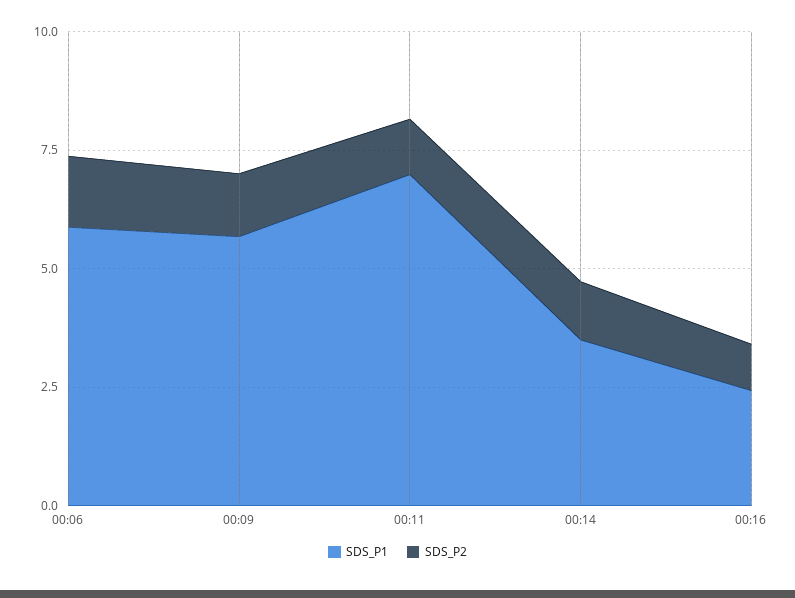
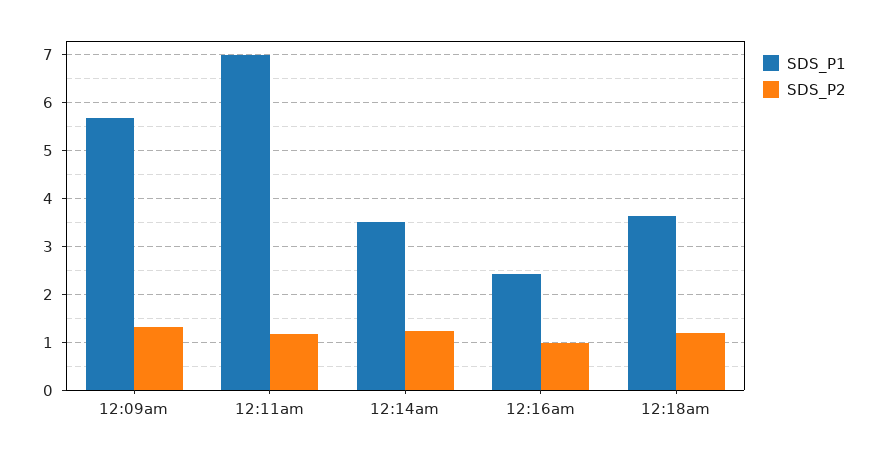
SDS_P1, 00:06: 6 -> none
SDS_P2, 00:06: 1.5 -> none
SDS_P1, 12:18am: none -> 3.6
SDS_P2, 12:18am: none -> 1.2

